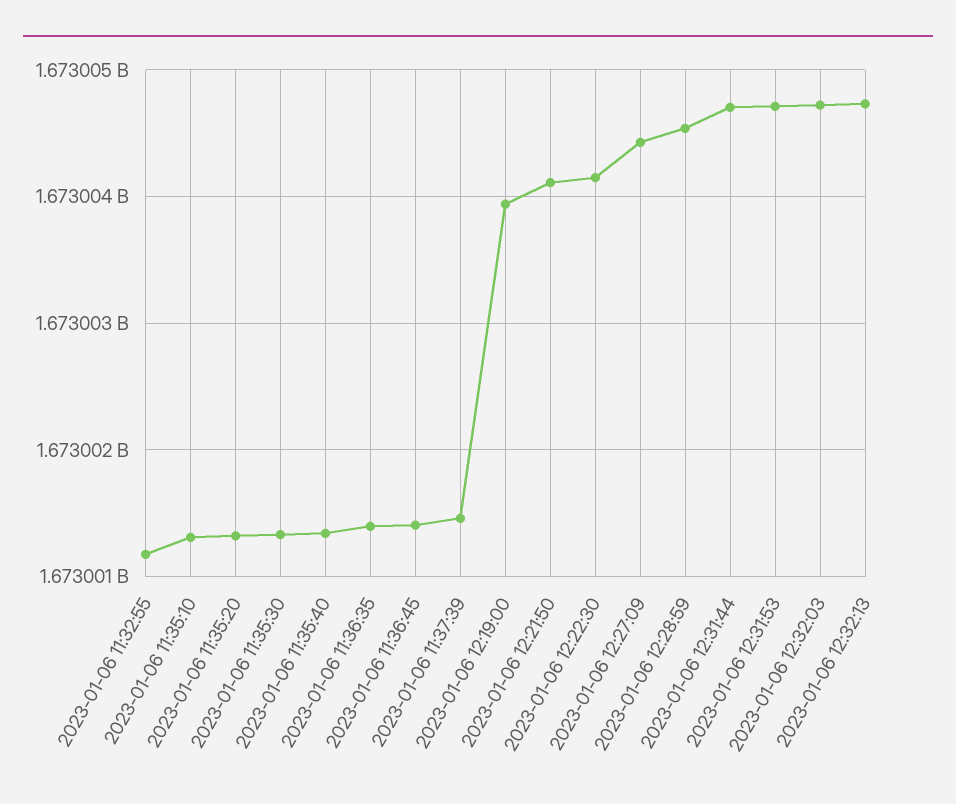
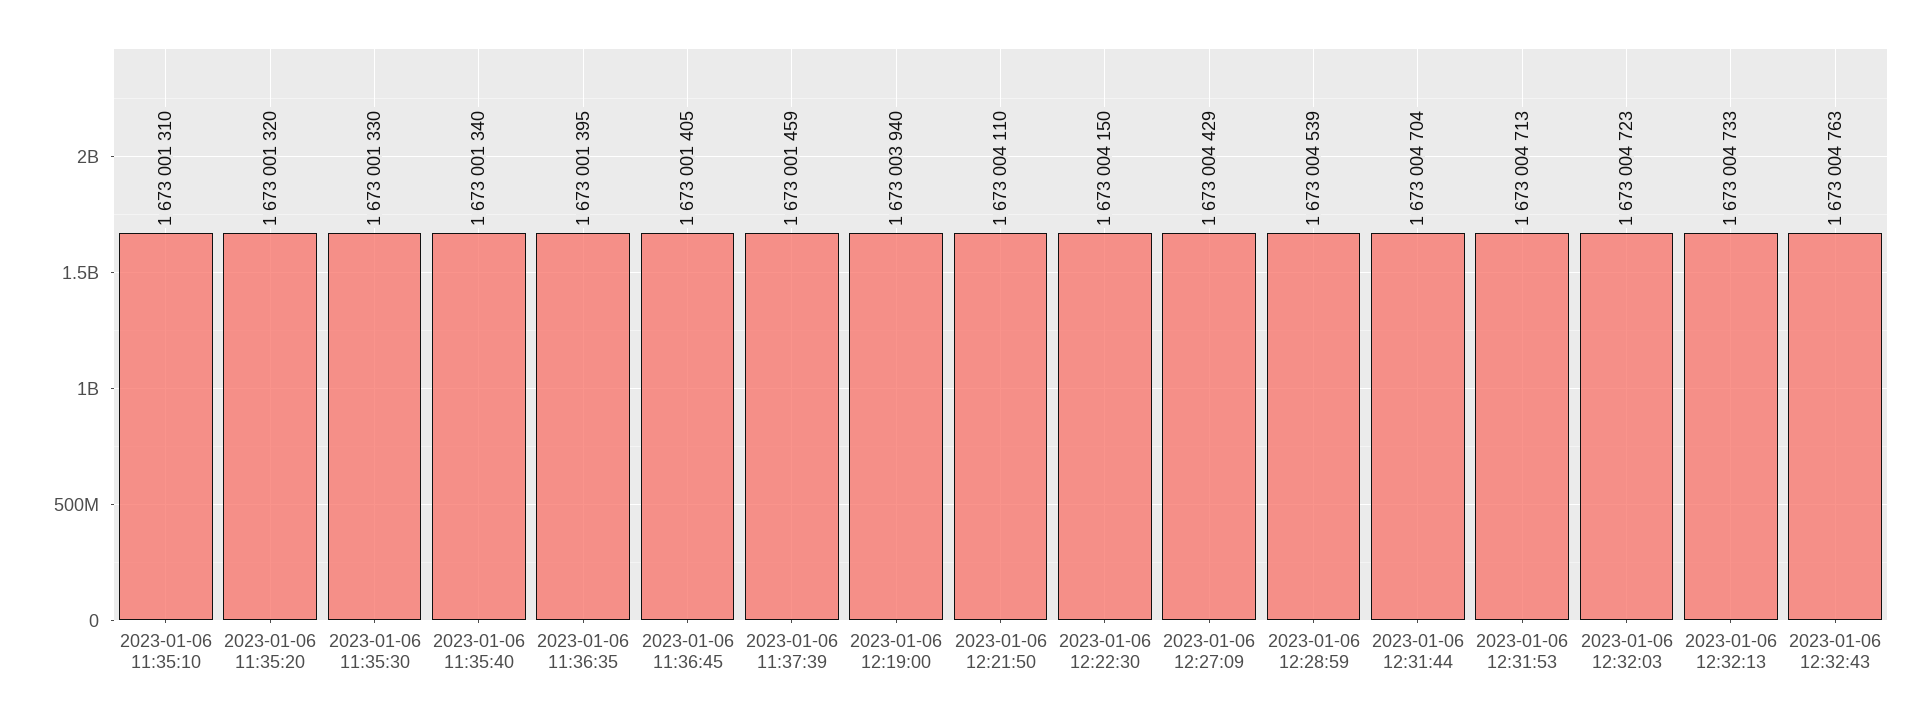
2023-01-06 11:32:55: 1673001200 -> none
2023-01-06 12:32:43: none -> 1673004763

